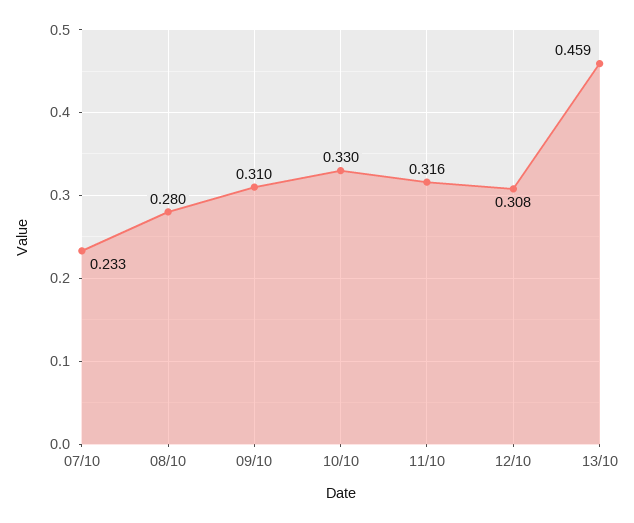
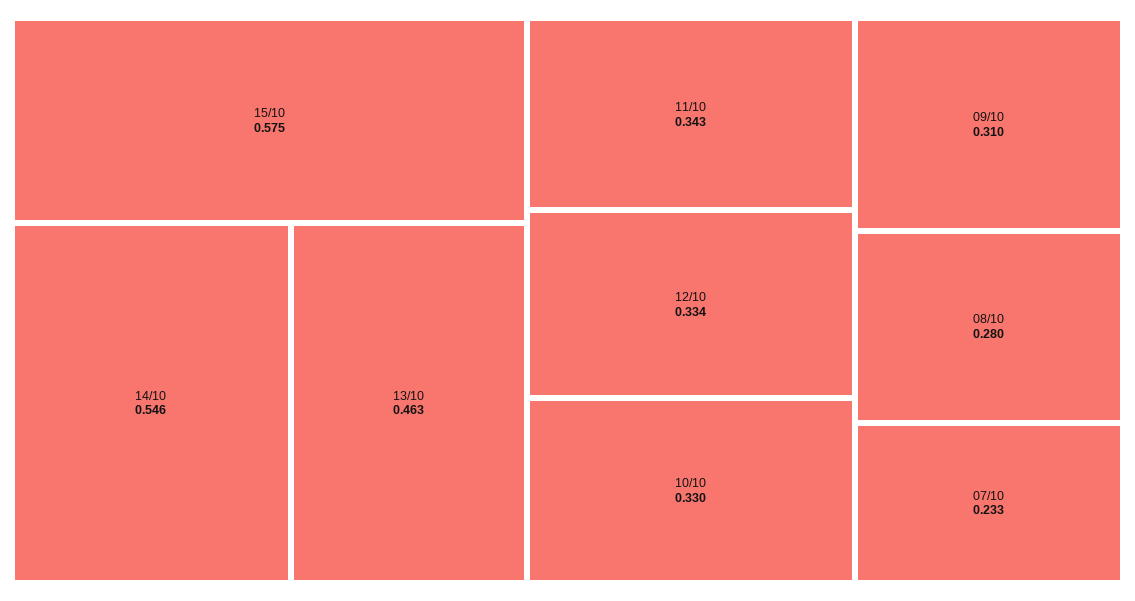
11/10: 0.316 -> 0.343
12/10: 0.308 -> 0.334
13/10: 0.459 -> 0.463
15/10: none -> 0.575
14/10: none -> 0.546

